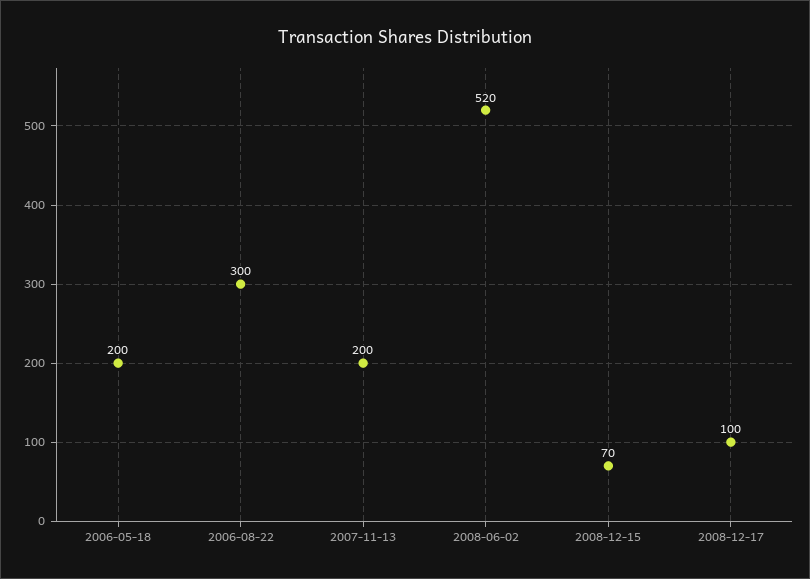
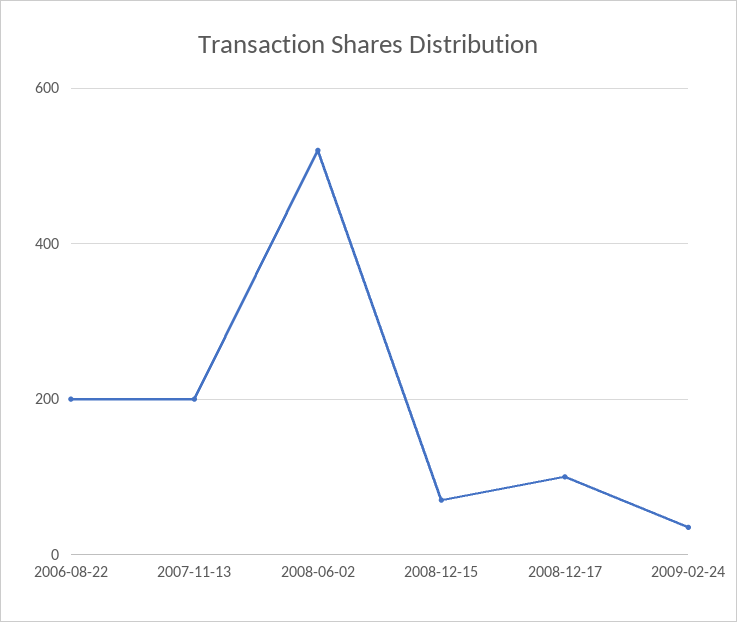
2006-05-18: 200 -> none
2006-08-22: 300 -> 200
2009-02-24: none -> 40

